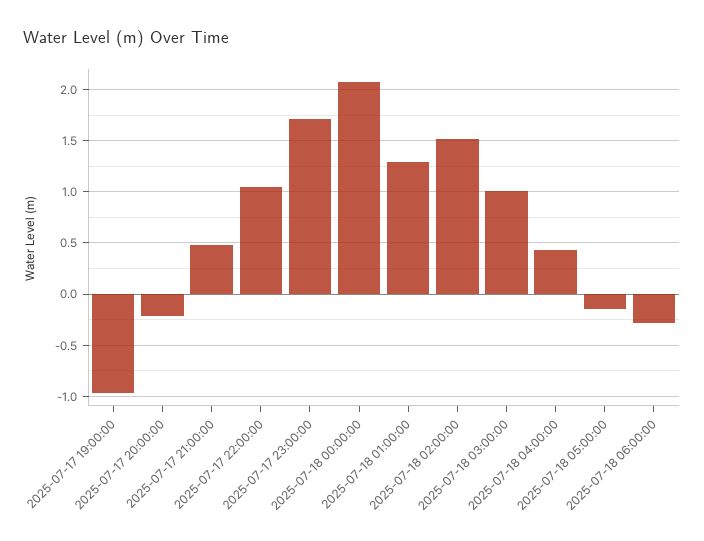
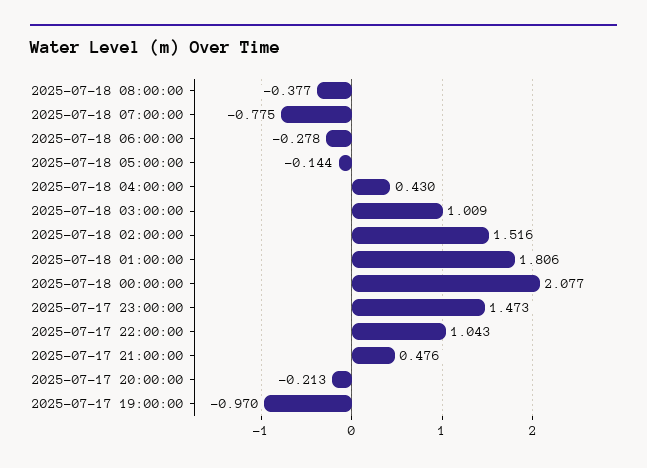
2025-07-17 23:00:00: 1.7 -> 1.473
2025-07-18 01:00:00: 1.3 -> 1.806
2025-07-18 08:00:00: none -> -0.377
2025-07-18 07:00:00: none -> -0.775

